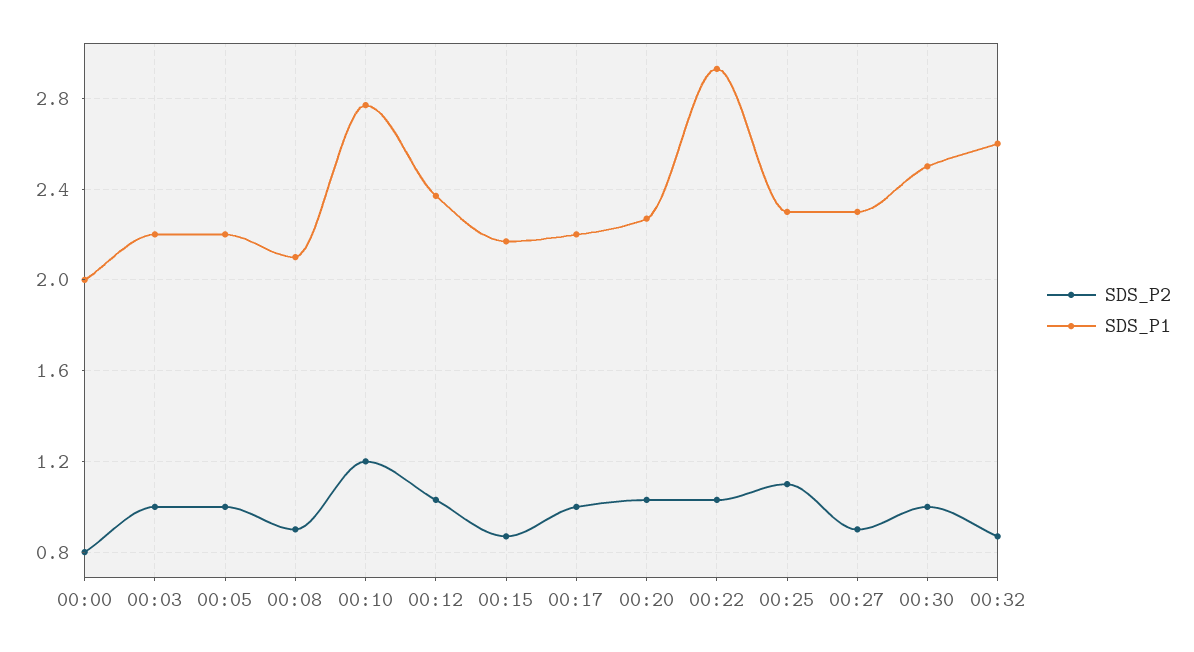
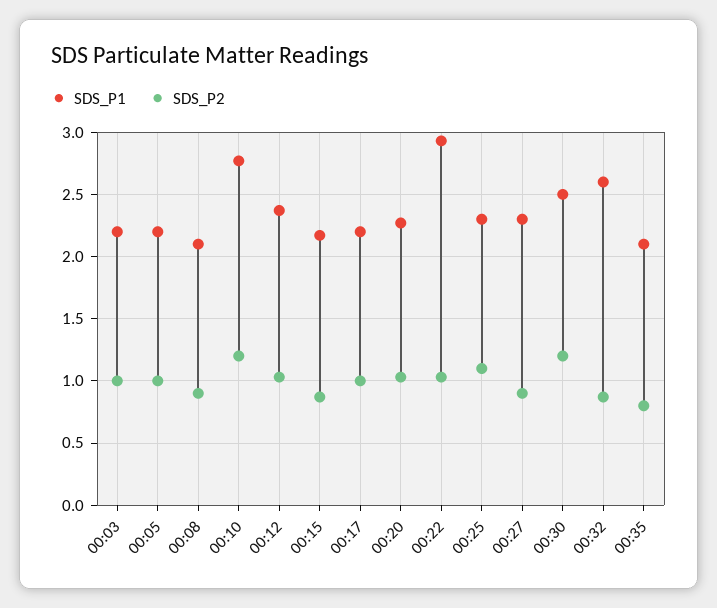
SDS_P2, 00:00: 0.8 -> none
SDS_P1, 00:00: 2 -> none
SDS_P2, 00:30: 1 -> 1.2
SDS_P1, 00:35: none -> 2.1
SDS_P2, 00:35: none -> 0.8

